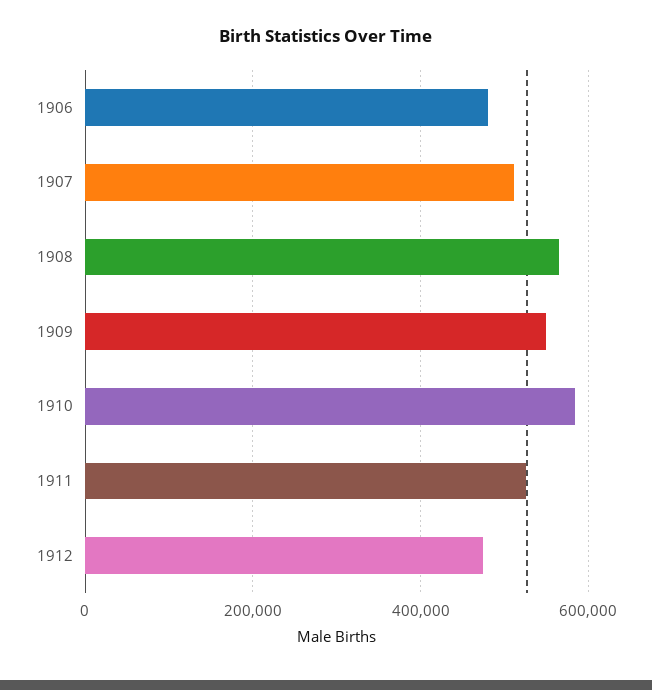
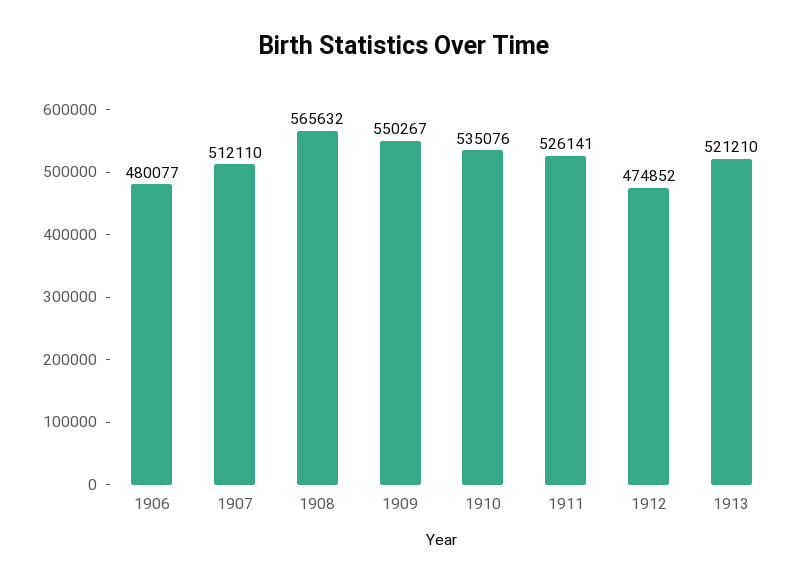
1910: 580000 -> 535076
1913: none -> 521210

